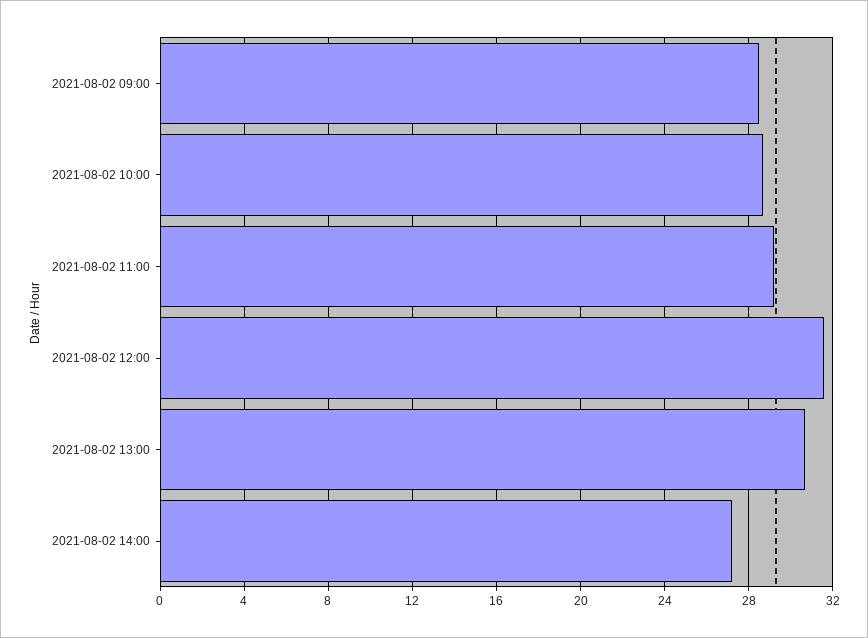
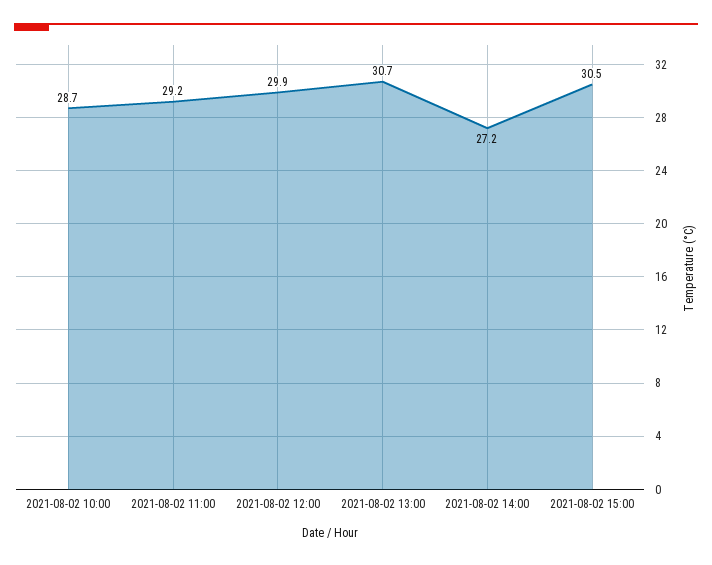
2021-08-02 09:00: 28.5 -> none
2021-08-02 12:00: 31.5 -> 29.9
2021-08-02 15:00: none -> 30.5

